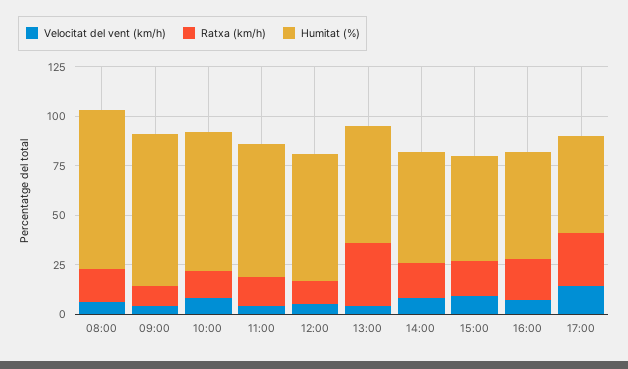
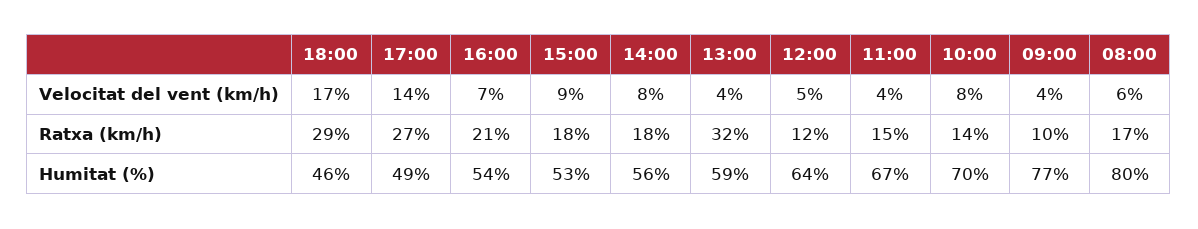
Velocitat del vent (km/h), 18:00: none -> 17
Ratxa (km/h), 18:00: none -> 29
Humitat (%), 18:00: none -> 46

